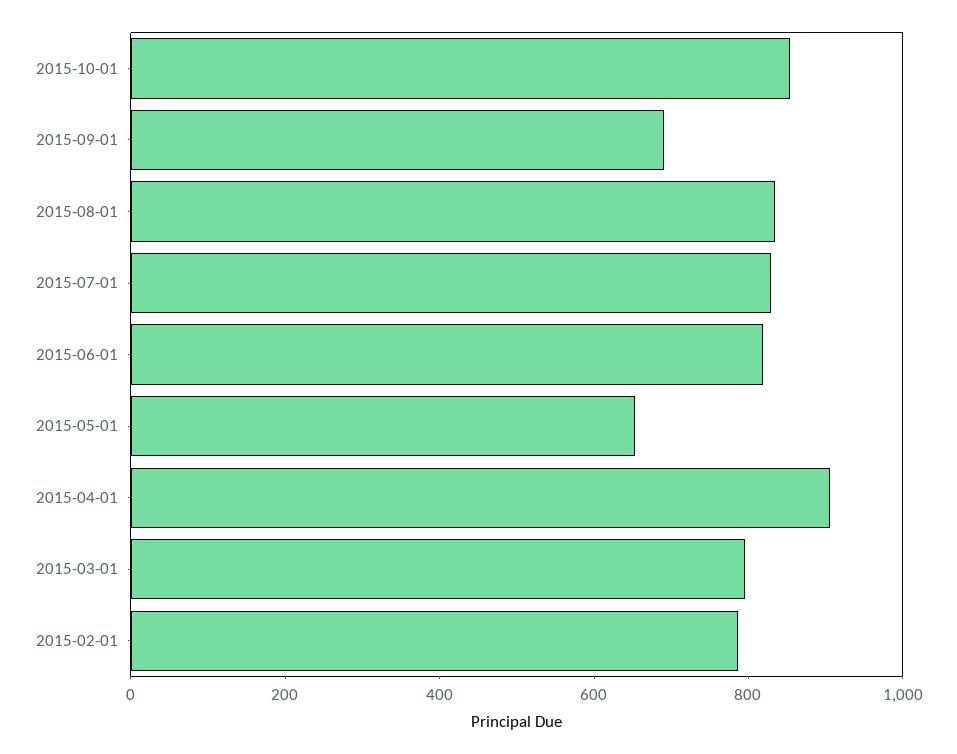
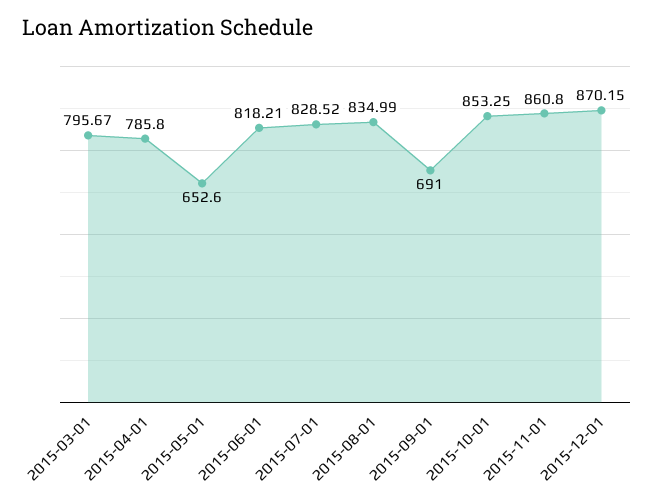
2015-04-01: 900 -> 785.8
2015-02-01: 800 -> none
2015-11-01: none -> 860.8
2015-12-01: none -> 870.15

